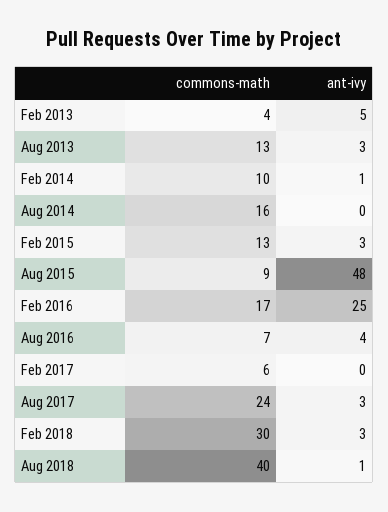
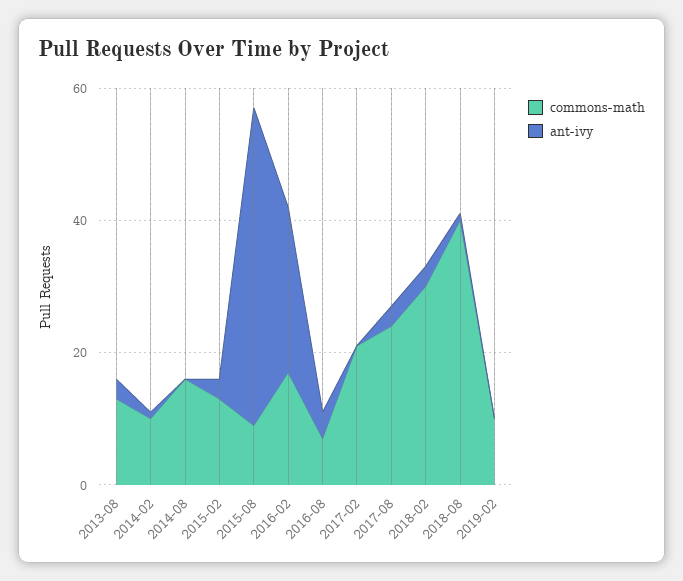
commons-math, Feb 2013: 4 -> none
ant-ivy, Feb 2013: 5 -> none
commons-math, Feb 2017: 6 -> 20
commons-math, 2019-02: none -> 10
ant-ivy, 2019-02: none -> 0

